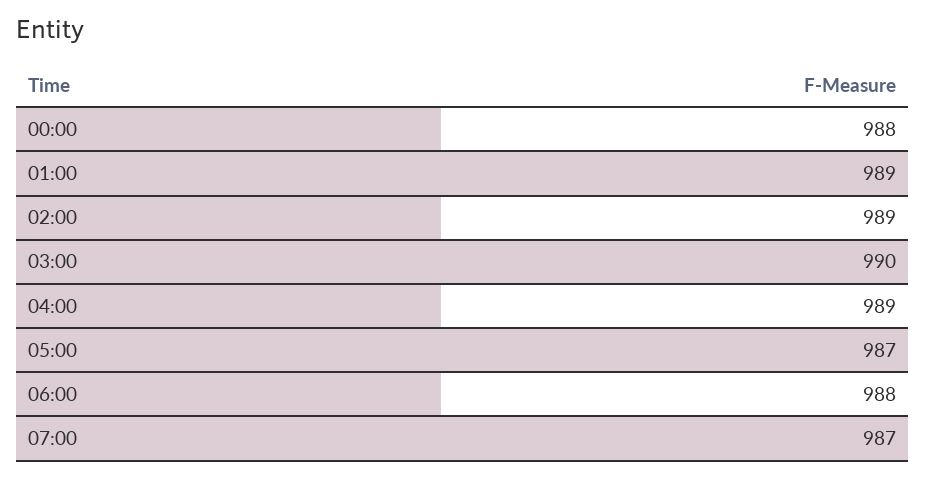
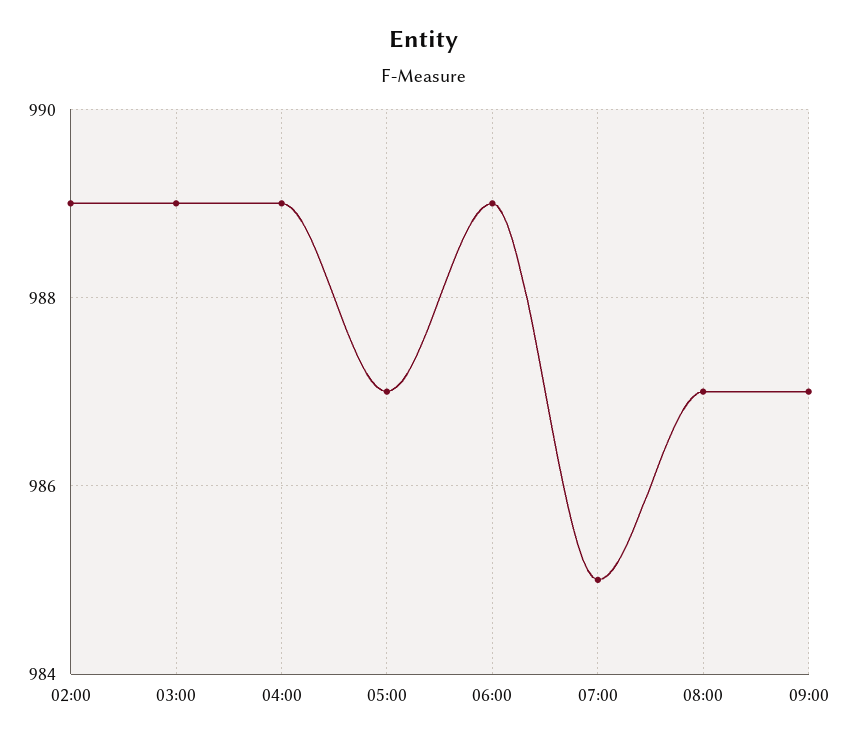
00:00: 988 -> none
01:00: 989 -> none
03:00: 990 -> 989
06:00: 988 -> 989
07:00: 987 -> 985
08:00: none -> 987
09:00: none -> 987

